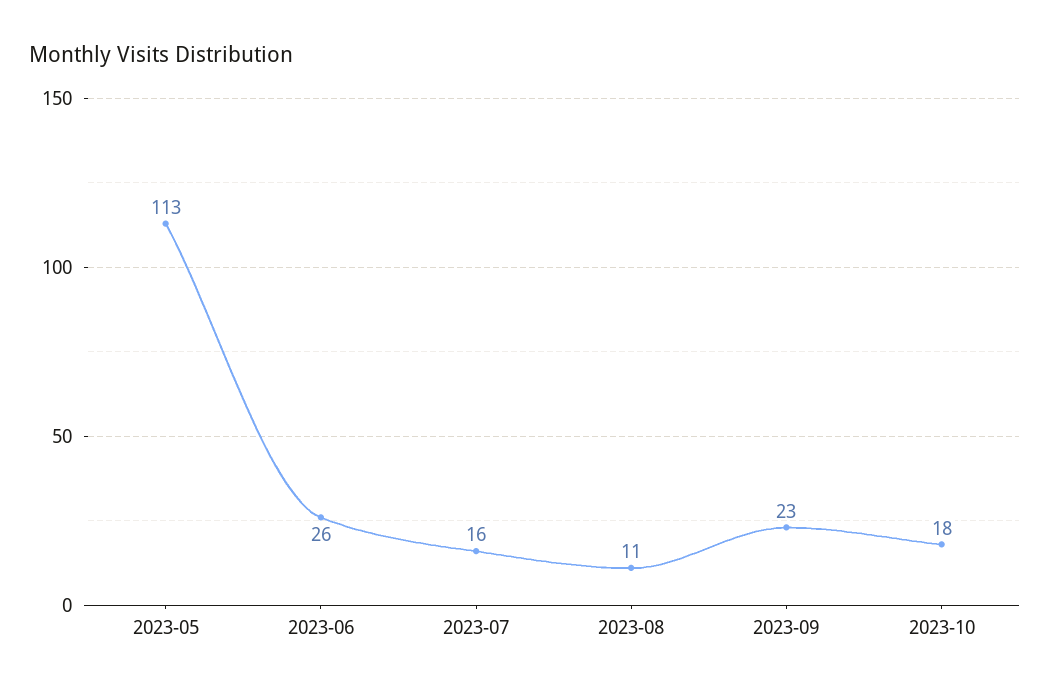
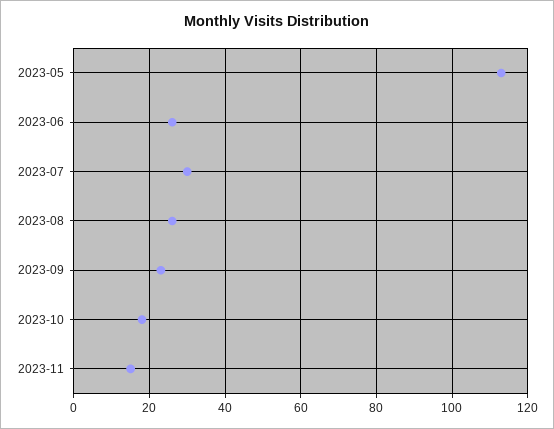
2023-07: 16 -> 30
2023-08: 11 -> 25
2023-11: none -> 15

